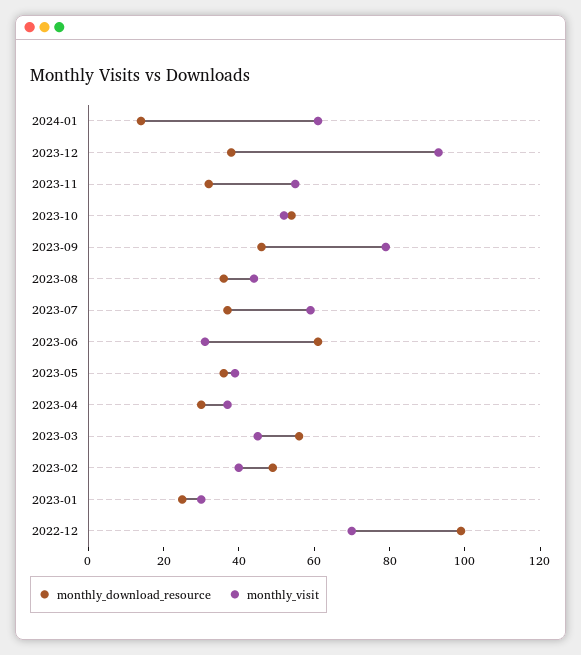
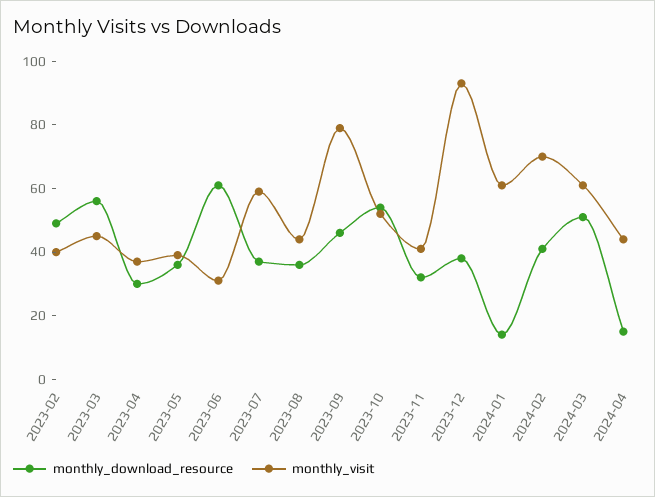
monthly_visit, 2023-11: 55 -> 40
monthly_download_resource, 2023-01: 25 -> none
monthly_visit, 2023-01: 30 -> none
monthly_download_resource, 2022-12: 100 -> none
monthly_visit, 2022-12: 70 -> none
monthly_download_resource, 2024-02: none -> 40
monthly_visit, 2024-02: none -> 70
monthly_download_resource, 2024-03: none -> 50
monthly_visit, 2024-03: none -> 60
monthly_download_resource, 2024-04: none -> 15
monthly_visit, 2024-04: none -> 45

